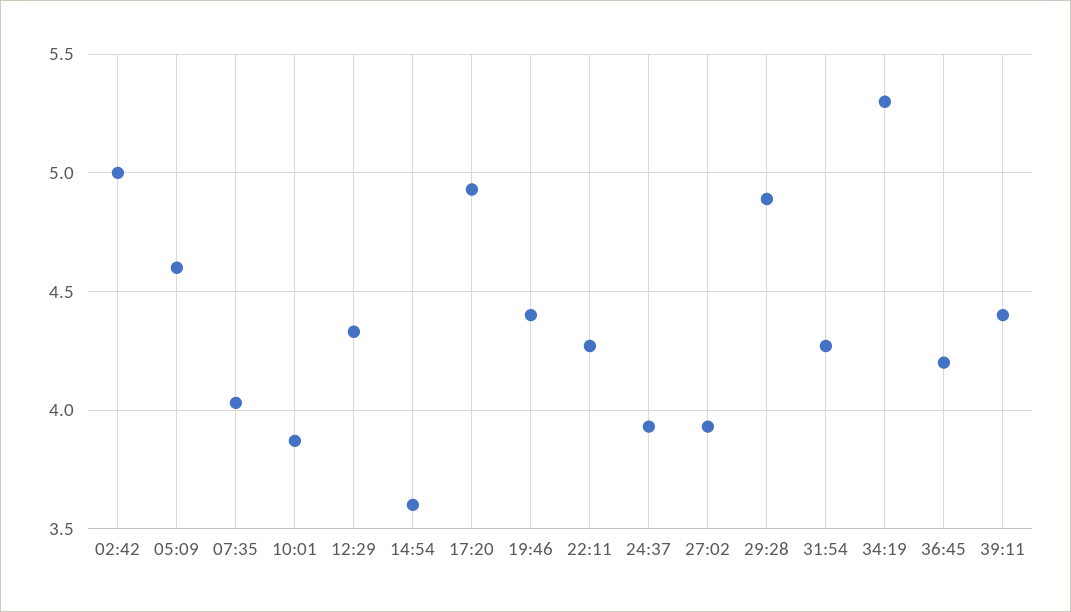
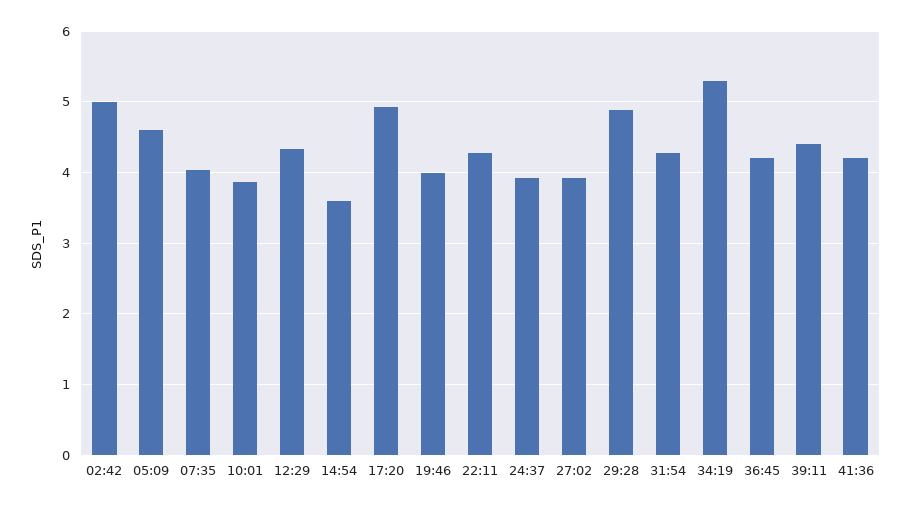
19:46: 4.4 -> 4
41:36: none -> 4.2

